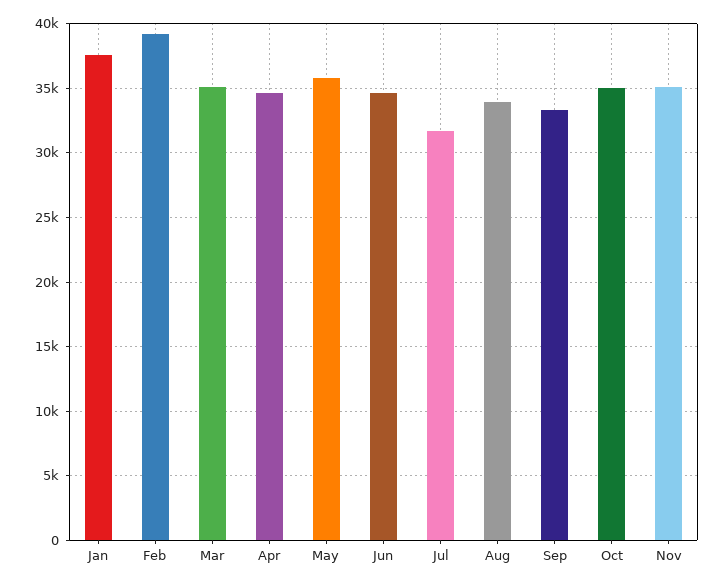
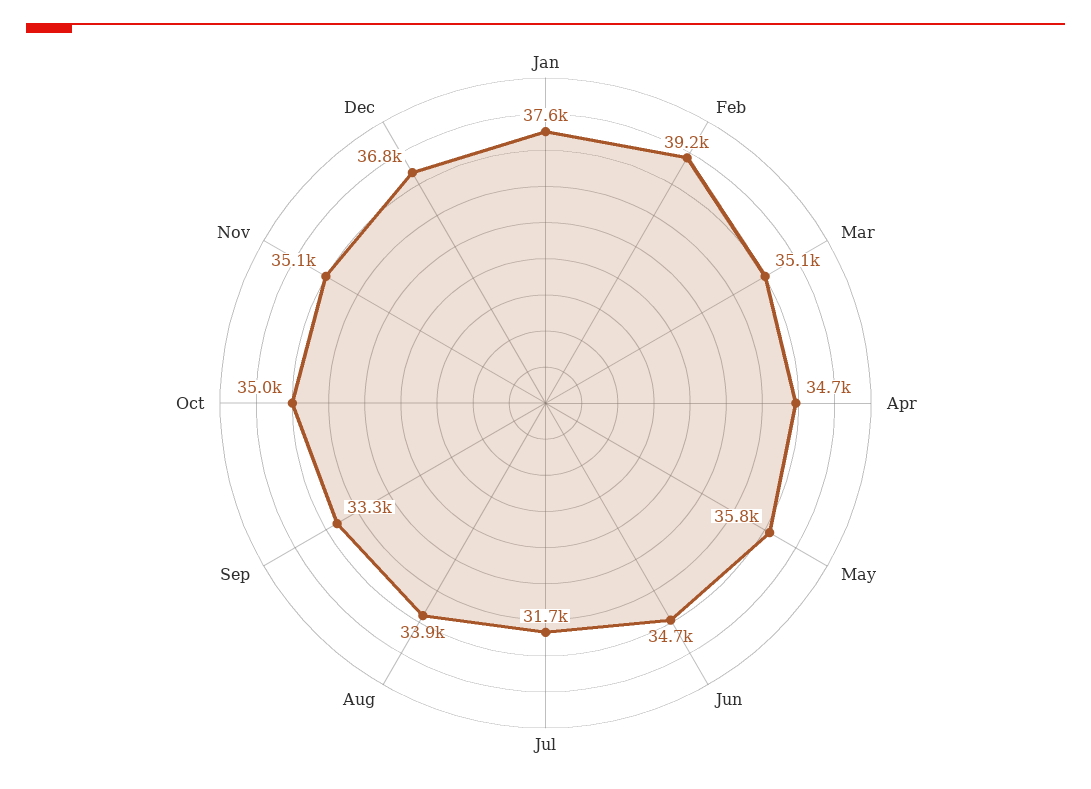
Dec: none -> 36800

